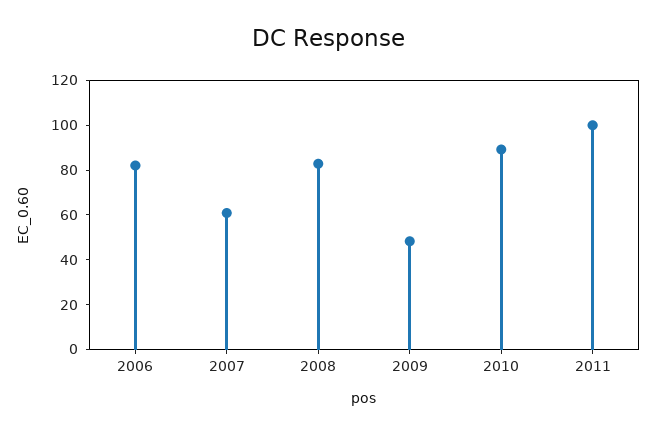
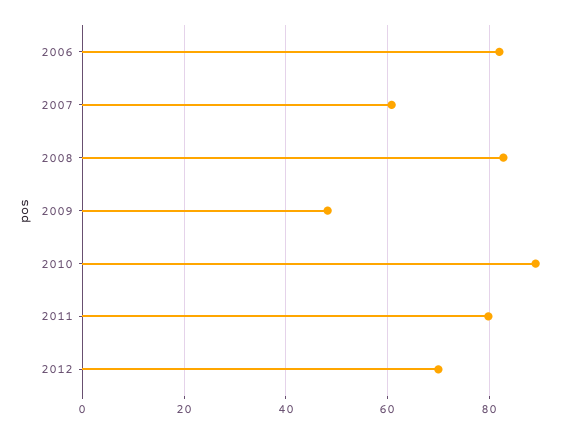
2011: 100 -> 80
2012: none -> 70

